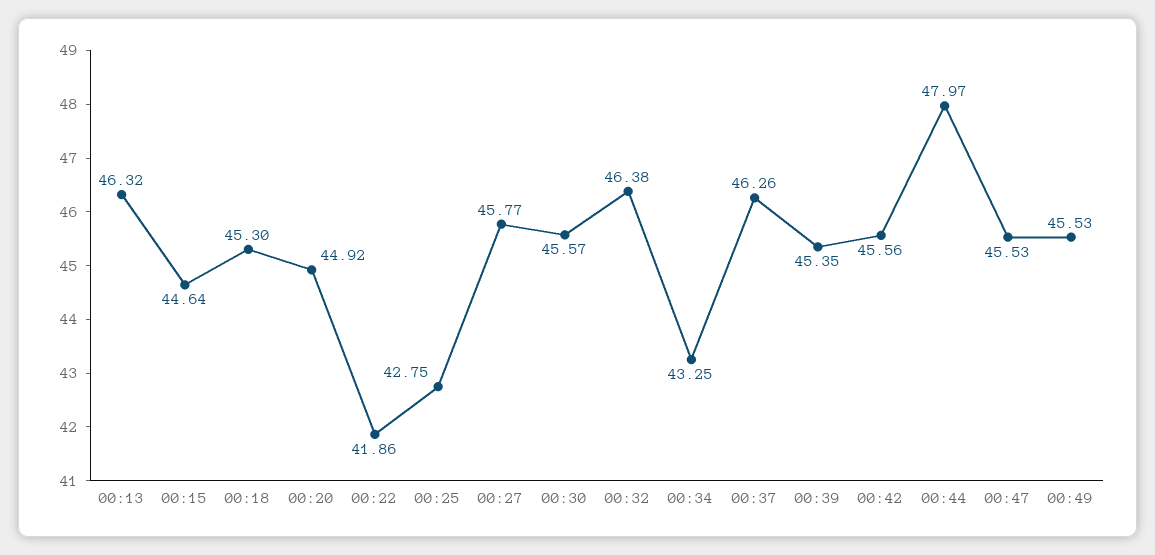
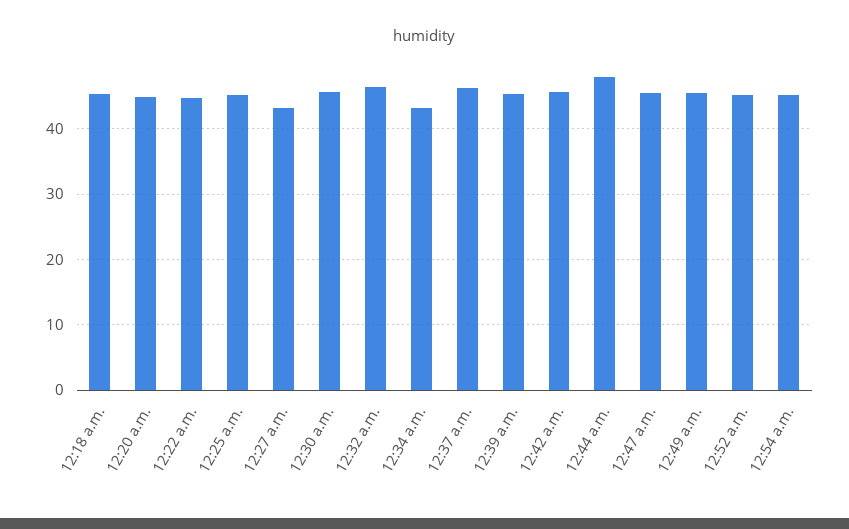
00:13: 46.32 -> none
00:15: 44.64 -> none
00:22: 41.86 -> 45
00:25: 42.75 -> 45
00:27: 45.77 -> 43
12:52 a.m.: none -> 45
12:54 a.m.: none -> 45

